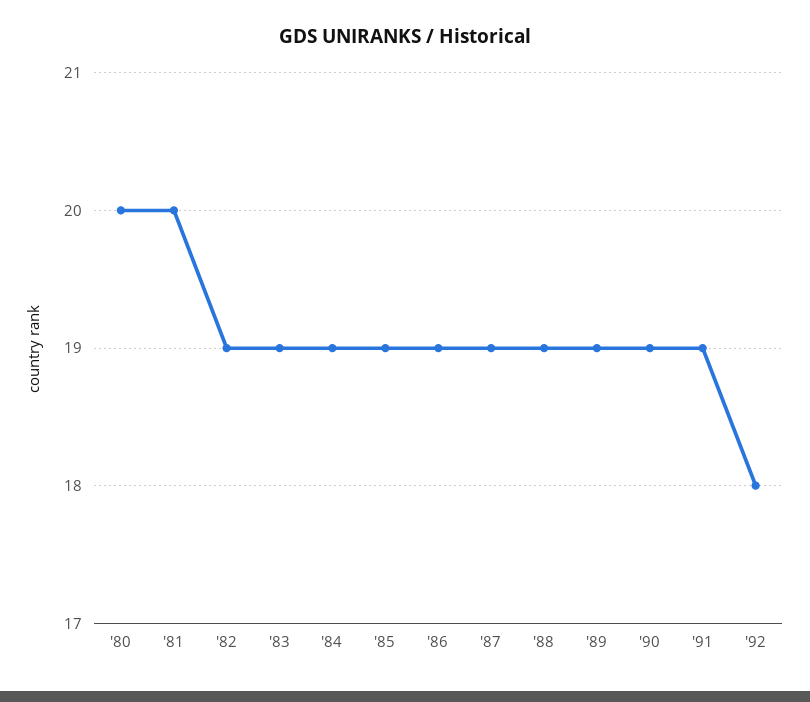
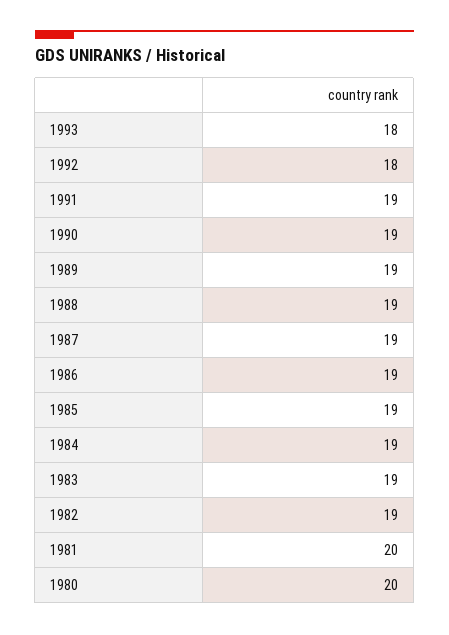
1993: none -> 18

